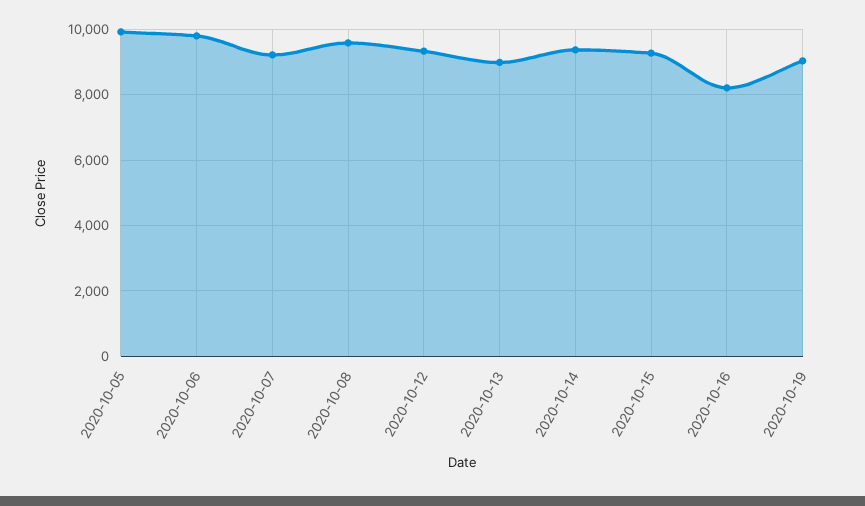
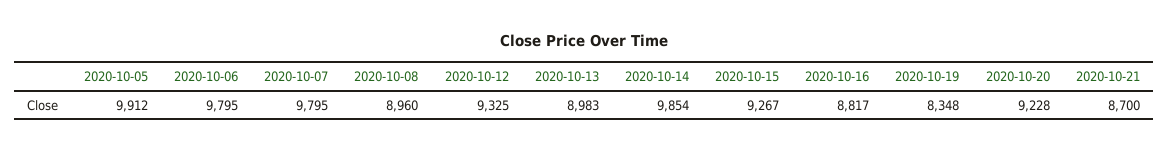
2020-10-07: 9200 -> 9795
2020-10-08: 9600 -> 8960
2020-10-14: 9400 -> 9854
2020-10-16: 8200 -> 8817
2020-10-19: 9000 -> 8348
2020-10-20: none -> 9228
2020-10-21: none -> 8700

